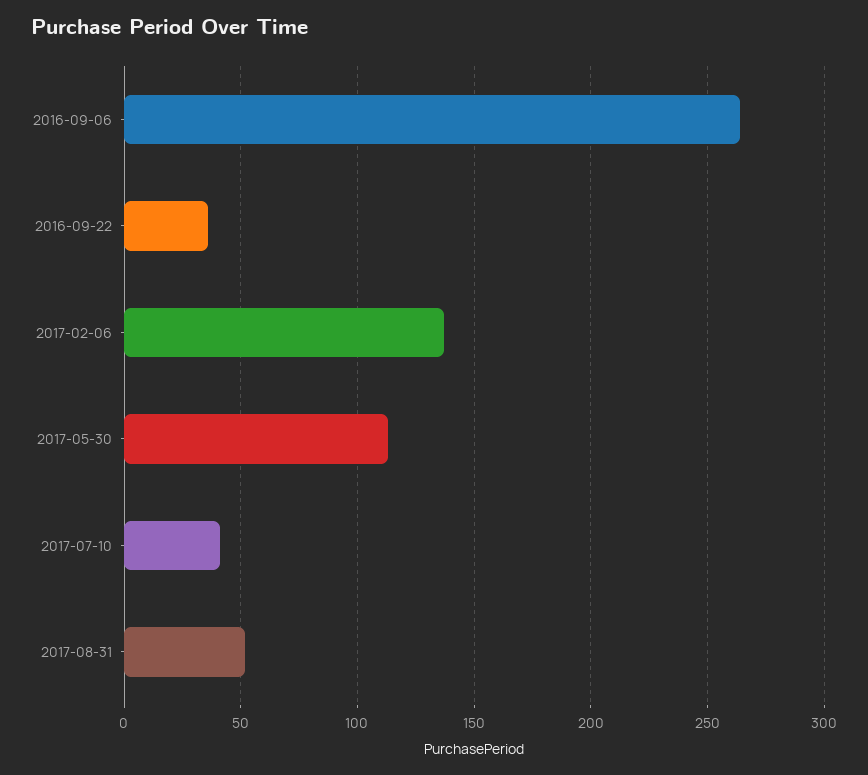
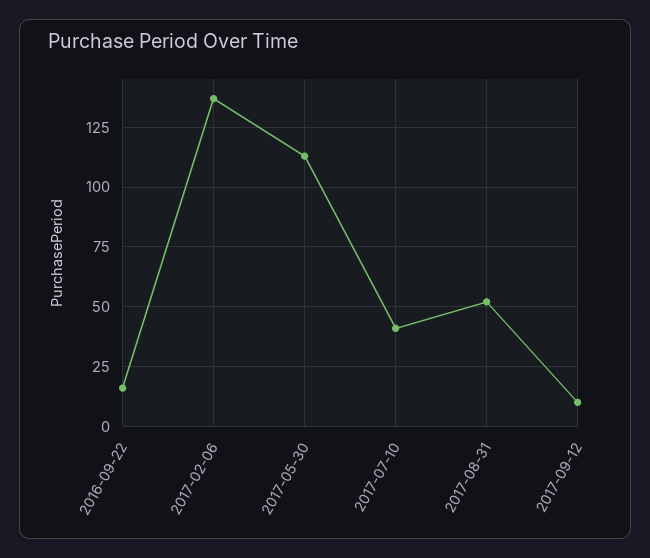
2016-09-06: 265 -> none
2016-09-22: 35 -> 15
2017-09-12: none -> 10

